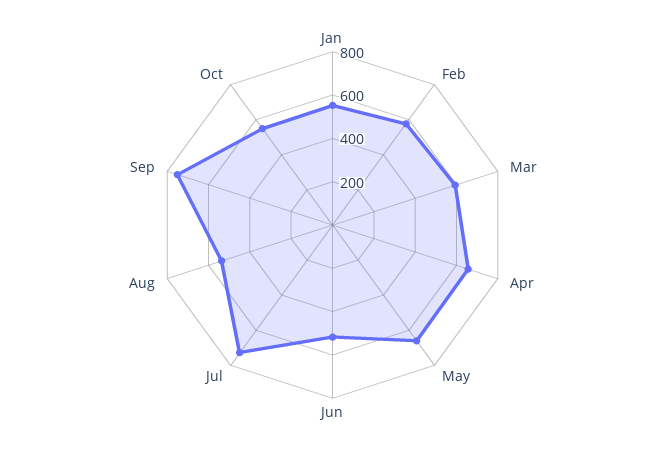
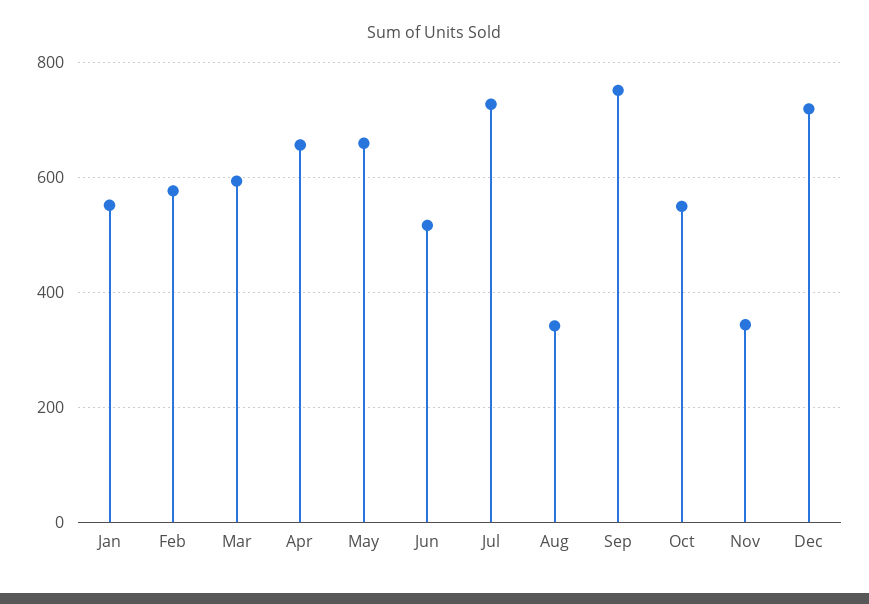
Aug: 550 -> 340
Nov: none -> 340
Dec: none -> 720

